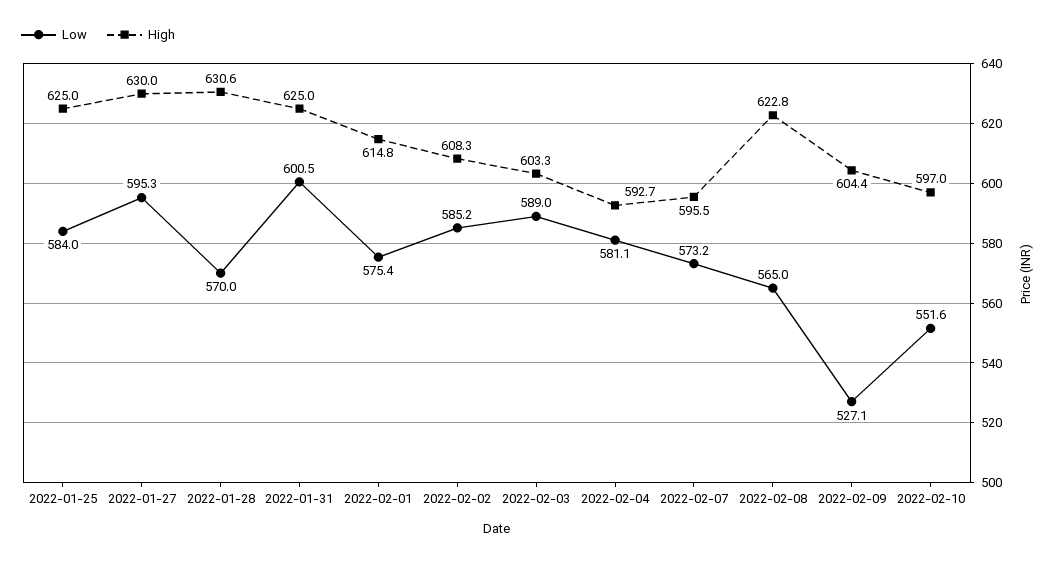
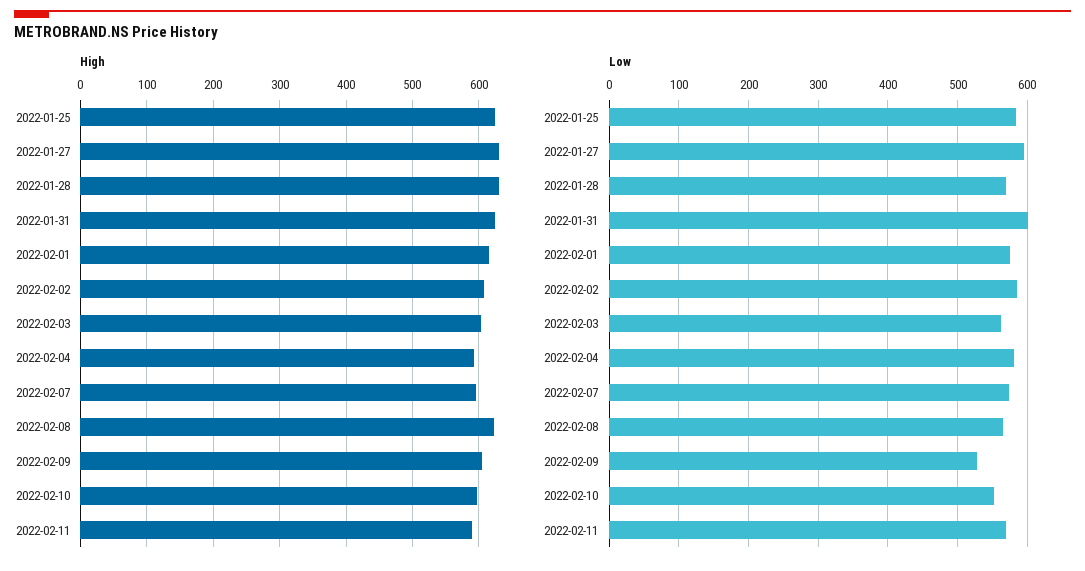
Low, 2022-02-03: 589 -> 560
High, 2022-02-11: none -> 590
Low, 2022-02-11: none -> 570

